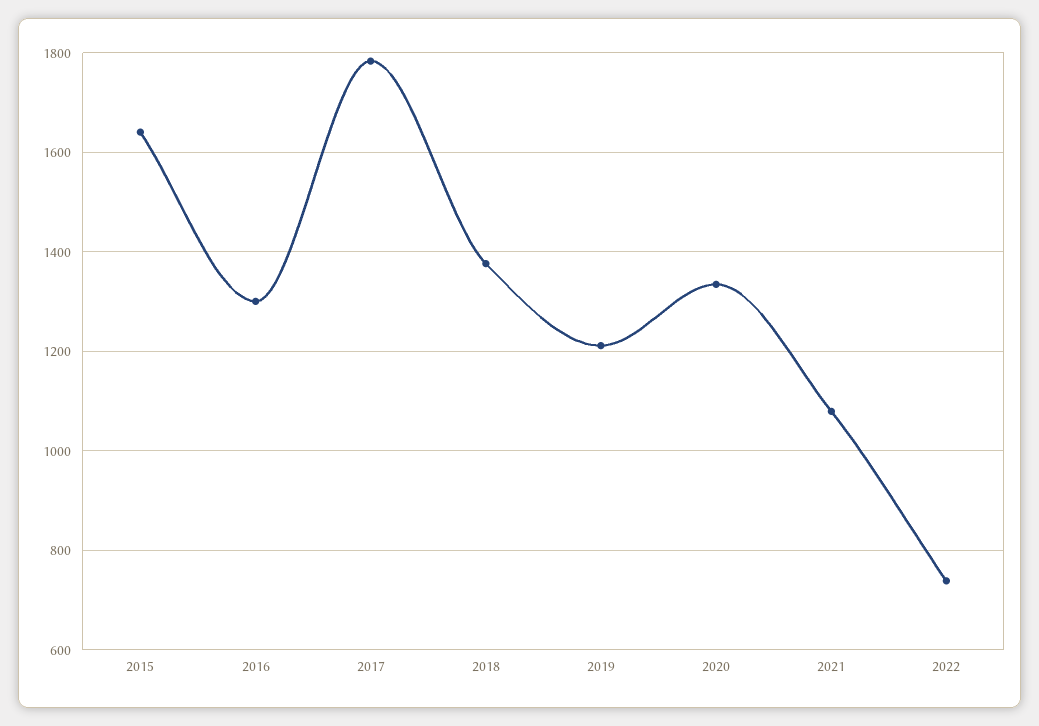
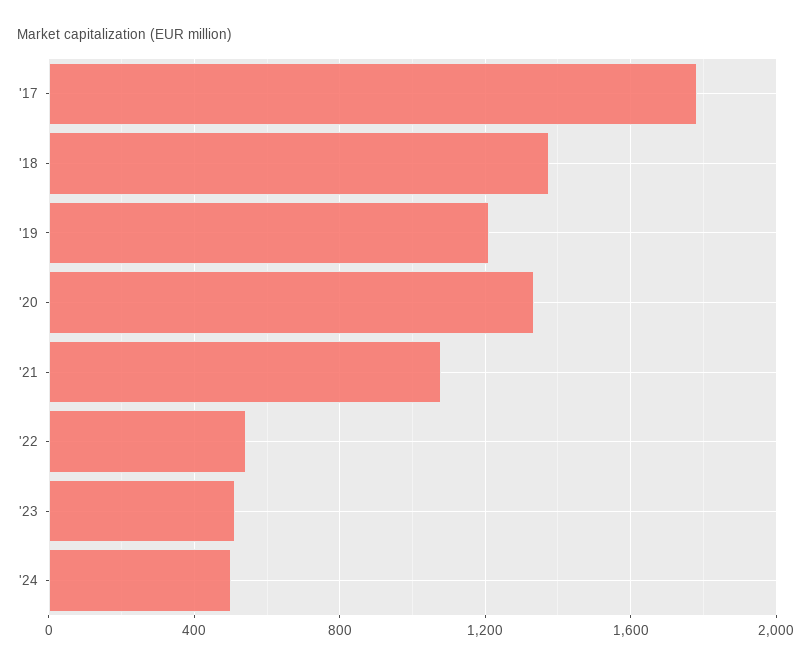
2015: 1640 -> none
2016: 1300 -> none
2022: 740 -> 550
'23: none -> 500
'24: none -> 500

